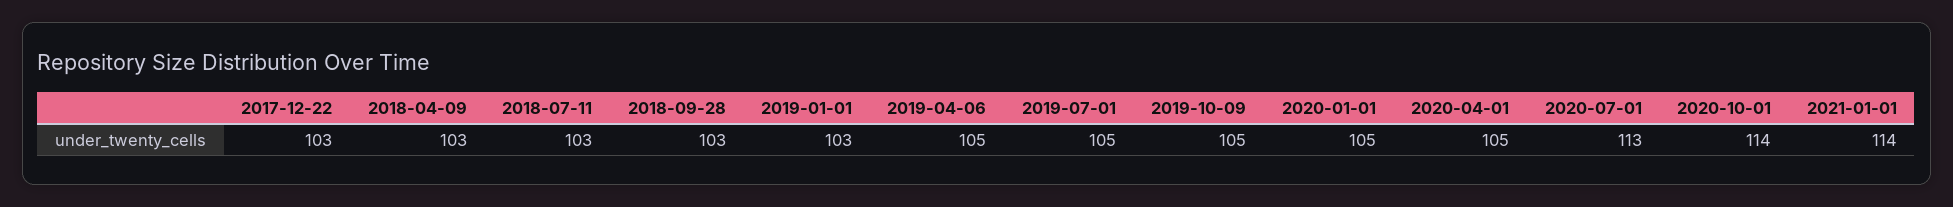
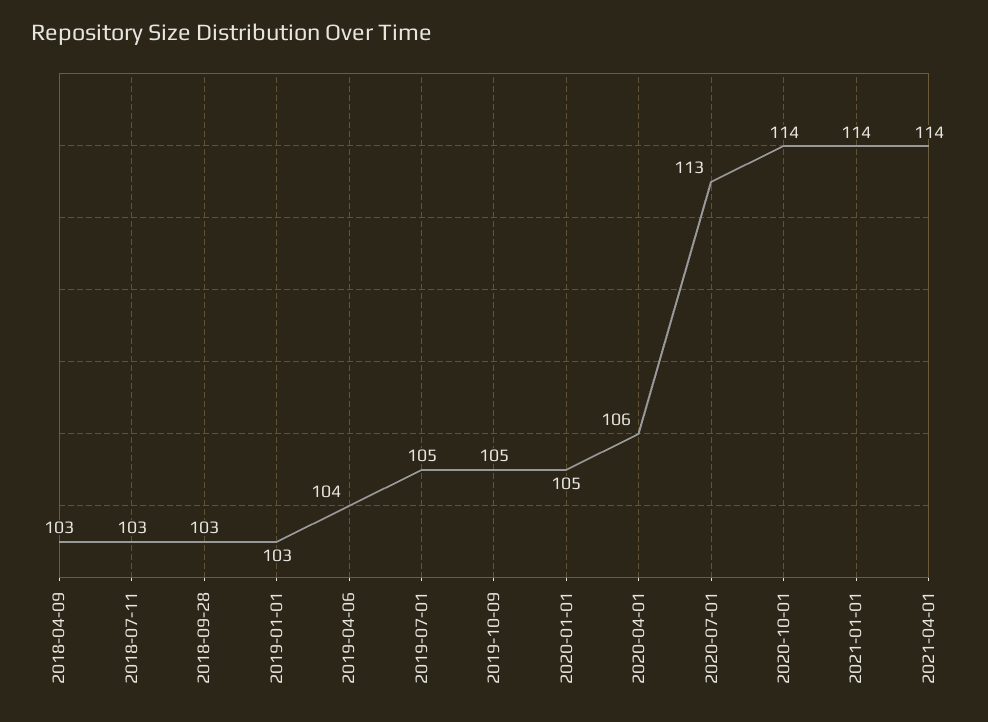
2017-12-22: 103 -> none
2019-04-06: 105 -> 104
2020-04-01: 105 -> 106
2021-04-01: none -> 114

